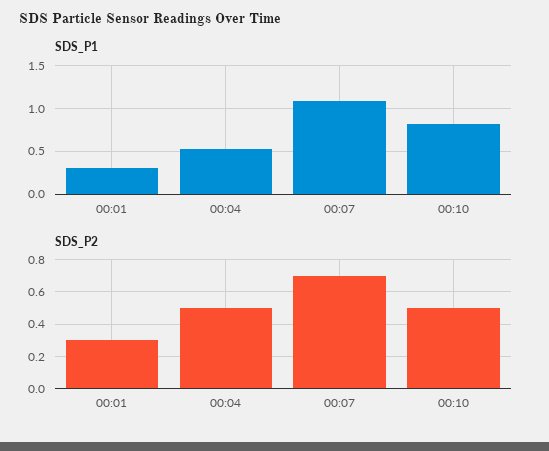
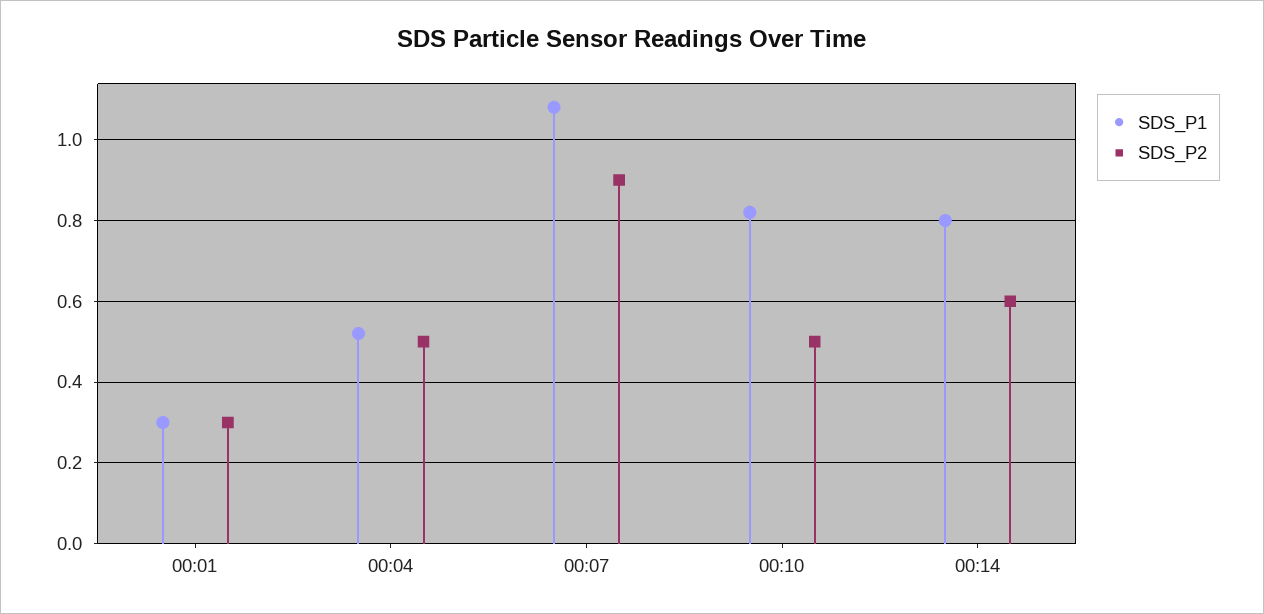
SDS_P2, 00:07: 0.7 -> 0.9
SDS_P1, 00:14: none -> 0.8
SDS_P2, 00:14: none -> 0.6

